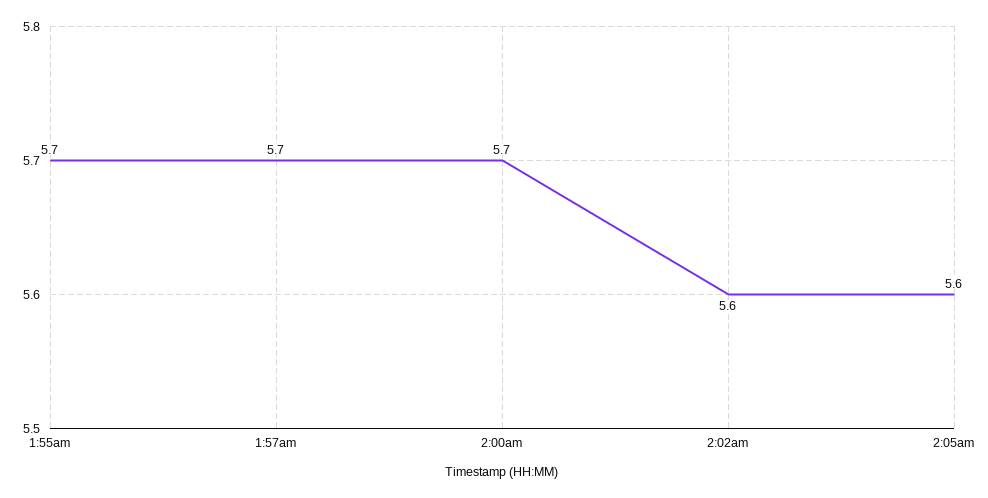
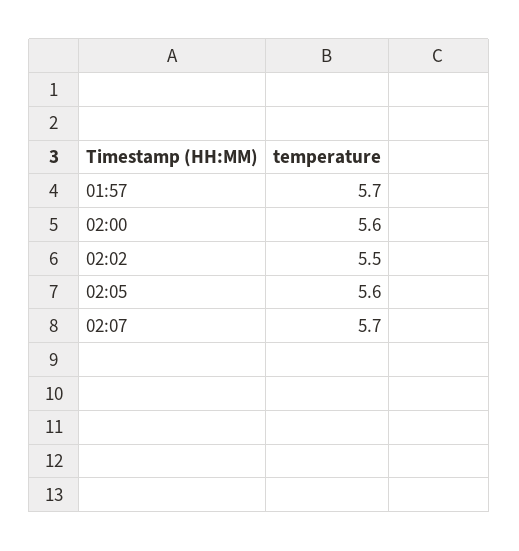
1:55am: 5.7 -> none
2:00am: 5.7 -> 5.6
2:02am: 5.6 -> 5.5
02:07: none -> 5.7

